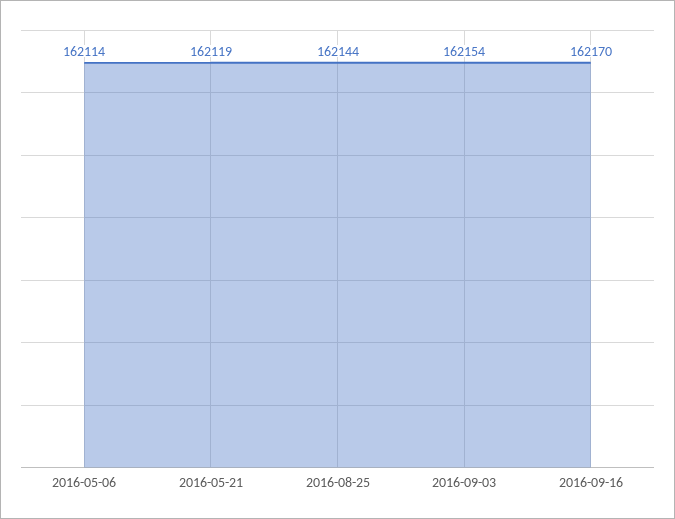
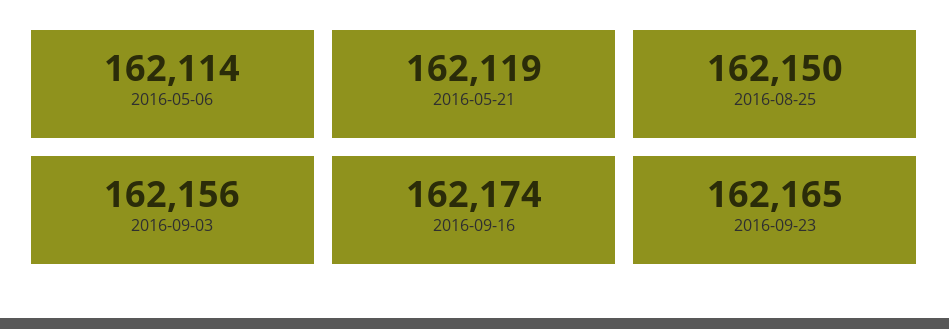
2016-08-25: 162144 -> 162150
2016-09-03: 162154 -> 162156
2016-09-16: 162170 -> 162174
2016-09-23: none -> 162165

